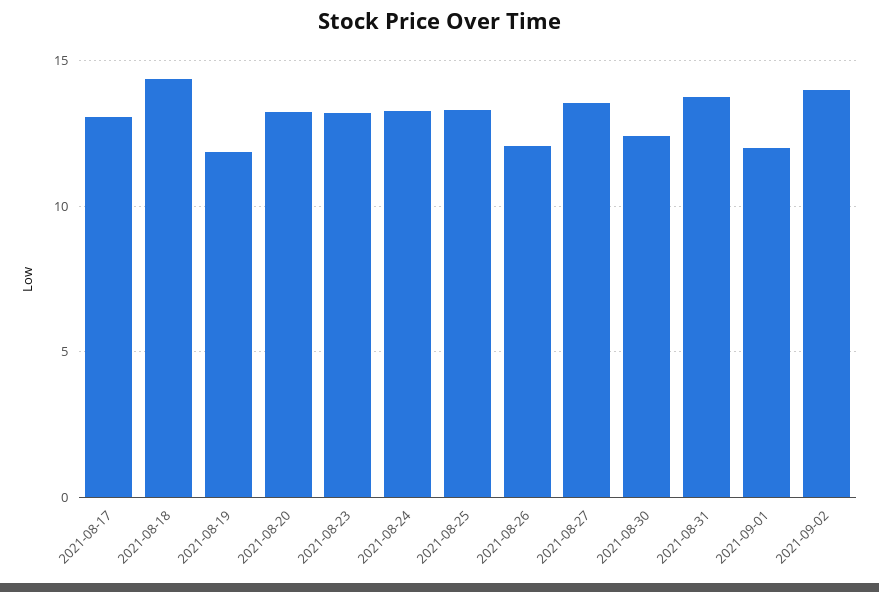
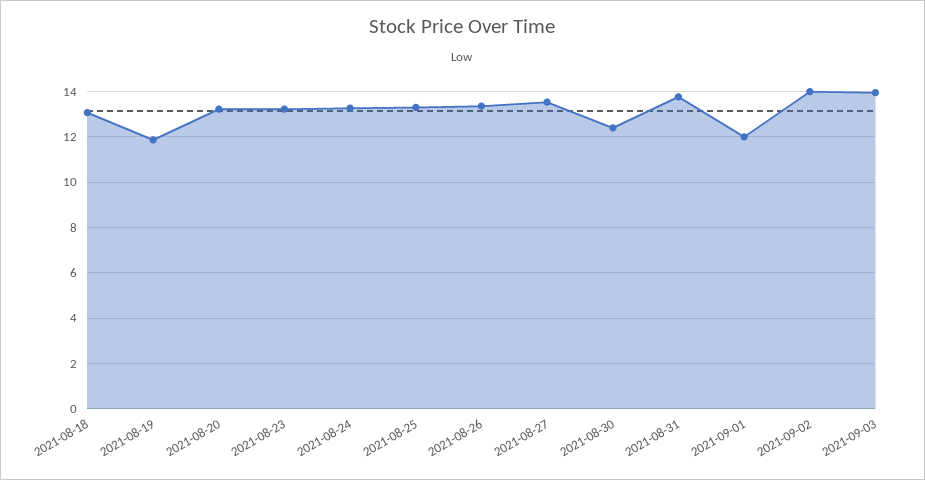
2021-08-17: 13 -> none
2021-08-18: 14.5 -> 13
2021-08-26: 12 -> 13.5
2021-09-03: none -> 14

